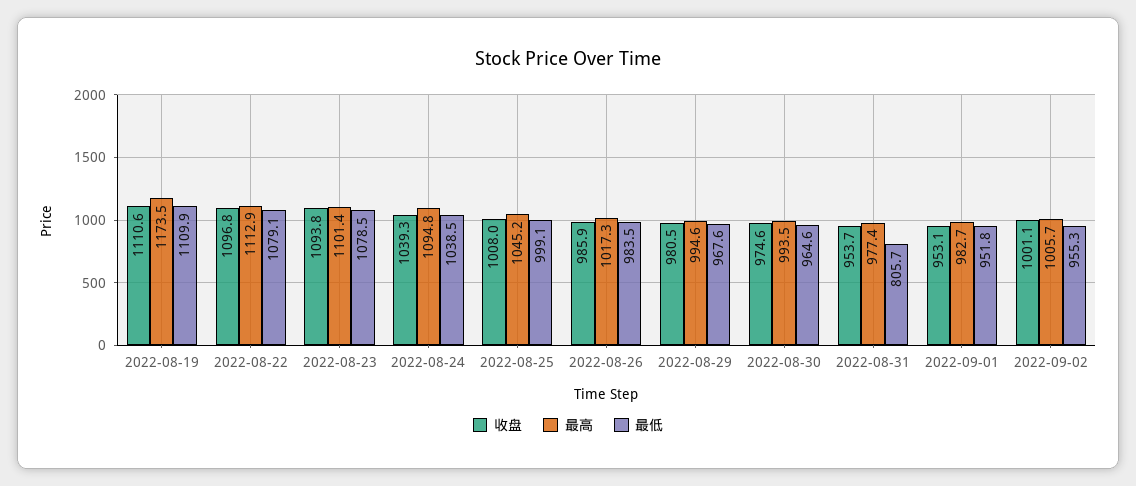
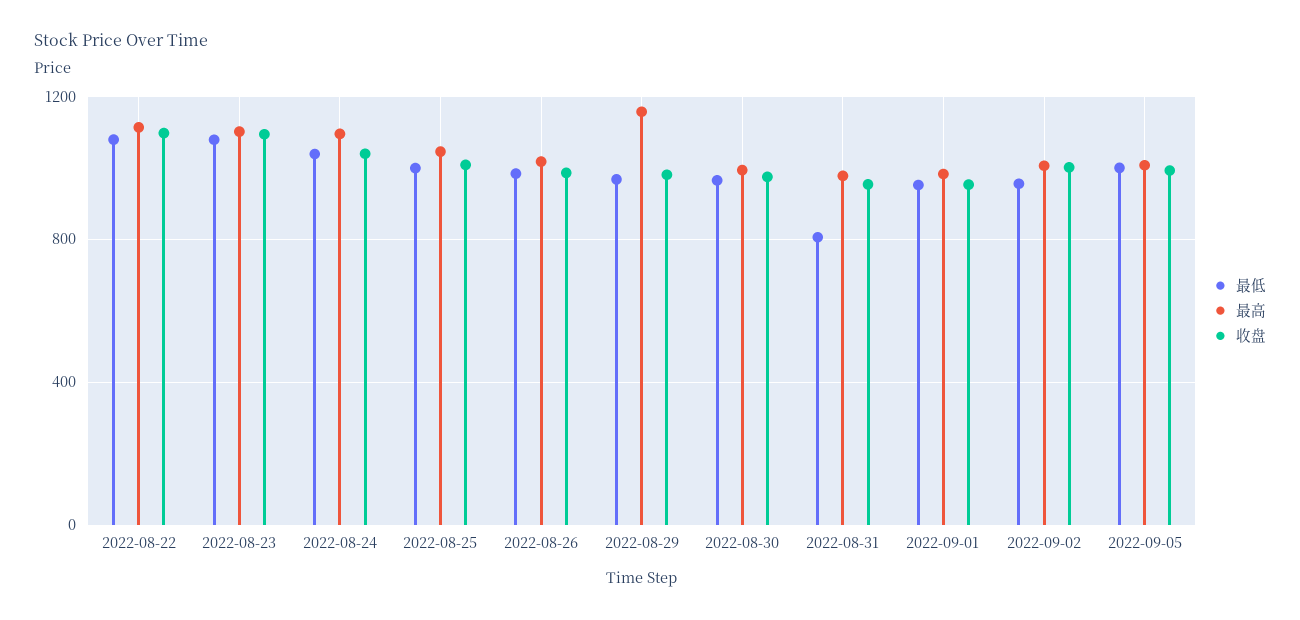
收盘, 2022-08-19: 1110.6 -> none
最高, 2022-08-19: 1173.5 -> none
最低, 2022-08-19: 1109.9 -> none
最高, 2022-08-29: 994.6 -> 1150
最低, 2022-09-05: none -> 1000
最高, 2022-09-05: none -> 1000
收盘, 2022-09-05: none -> 1000

